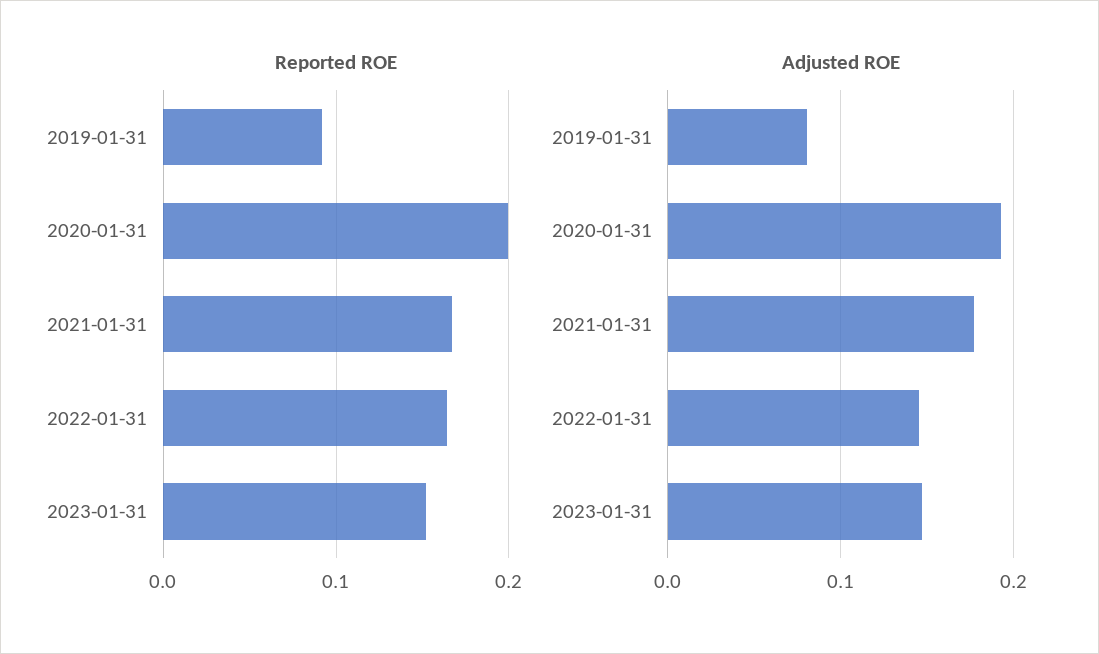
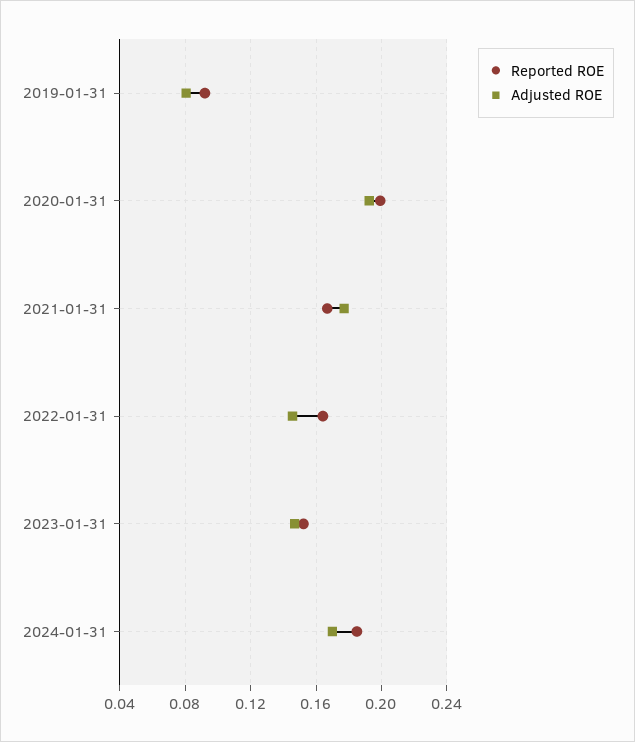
Reported ROE, 2024-01-31: none -> 0.185
Adjusted ROE, 2024-01-31: none -> 0.17

